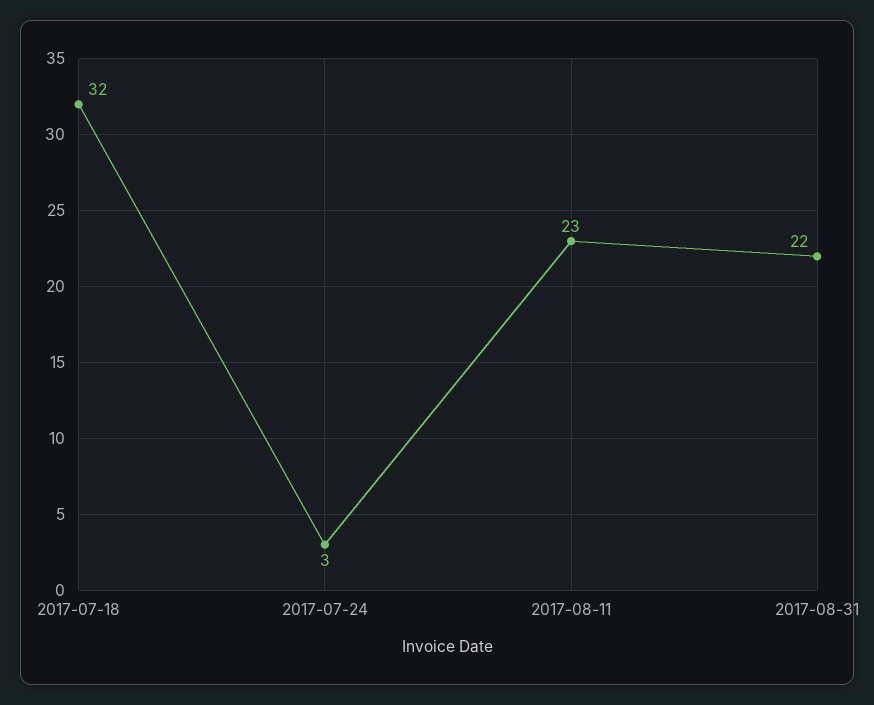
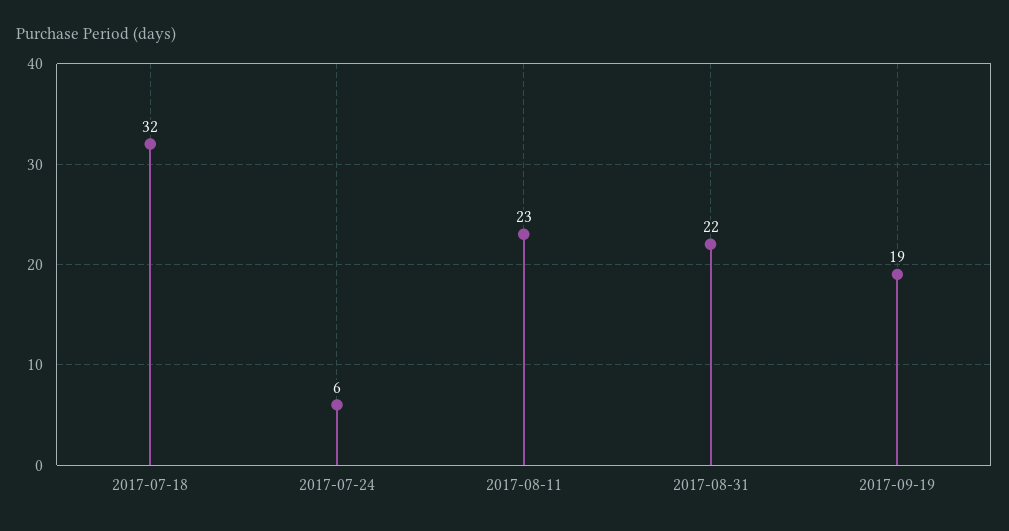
2017-07-24: 3 -> 6
2017-09-19: none -> 19

